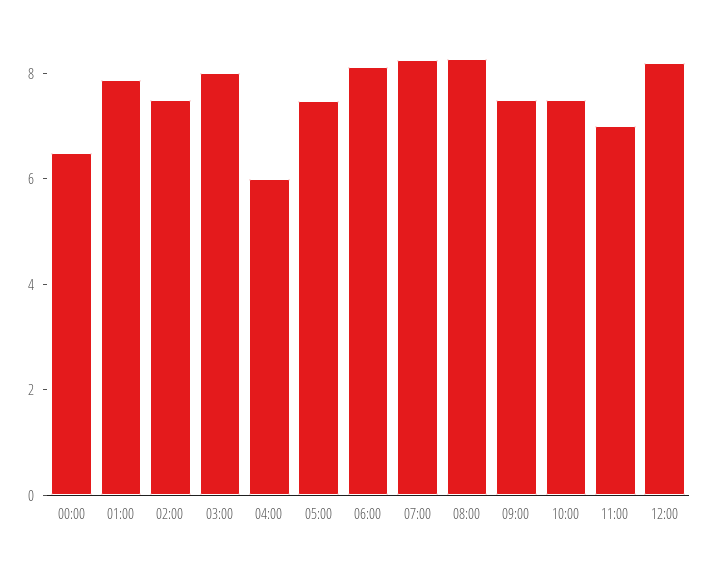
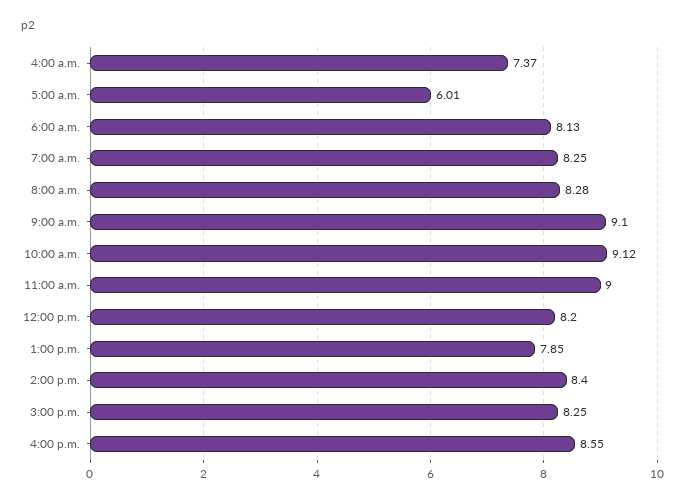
00:00: 6.5 -> none
01:00: 8 -> none
02:00: 7.5 -> none
03:00: 8 -> none
04:00: 6 -> 7.37
05:00: 7.5 -> 6.01
09:00: 7.5 -> 9.1
10:00: 7.5 -> 9.12
11:00: 7 -> 9
1:00 p.m.: none -> 7.85
2:00 p.m.: none -> 8.4
3:00 p.m.: none -> 8.25
4:00 p.m.: none -> 8.55

